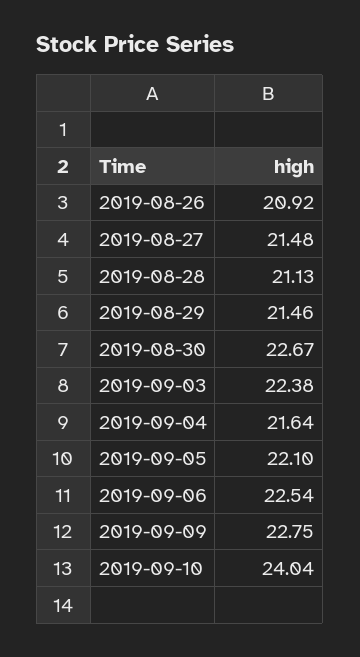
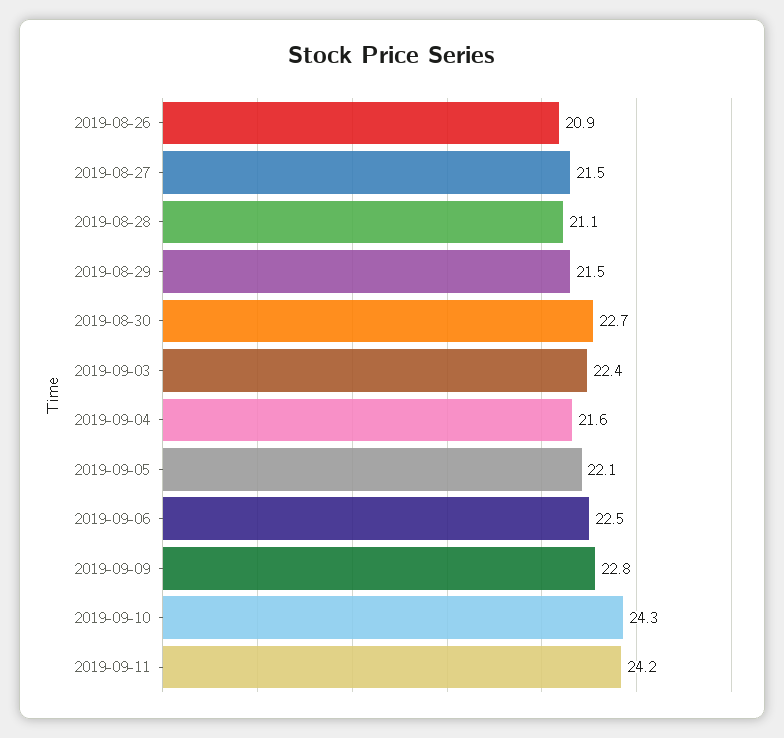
2019-09-10: 24.04 -> 24.3
2019-09-11: none -> 24.2

